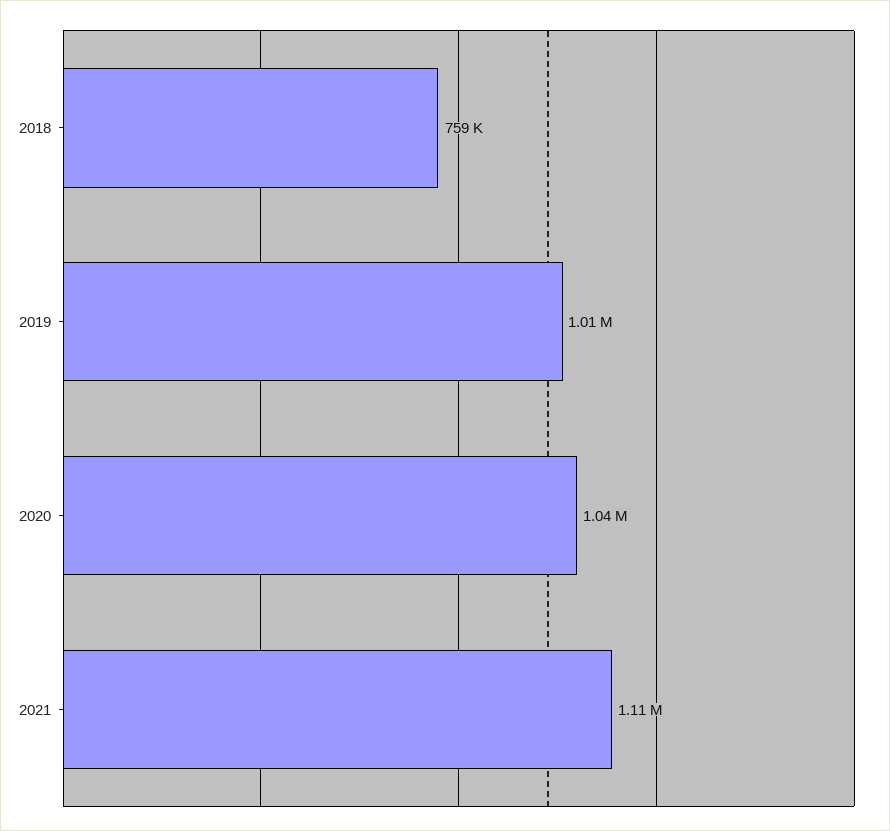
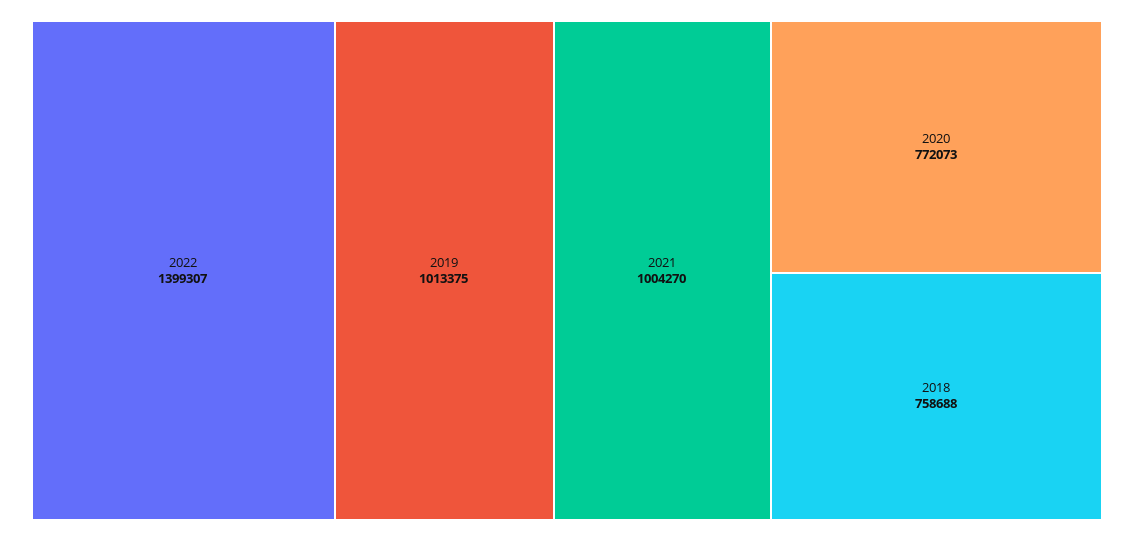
2020: 1040000 -> 772073
2021: 1110000 -> 1004270
2022: none -> 1399307

